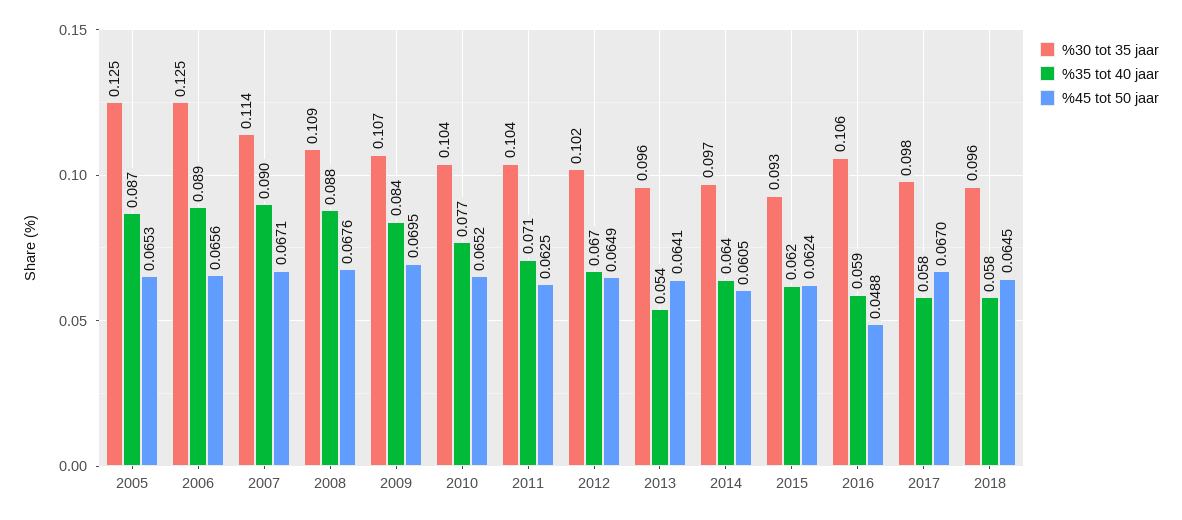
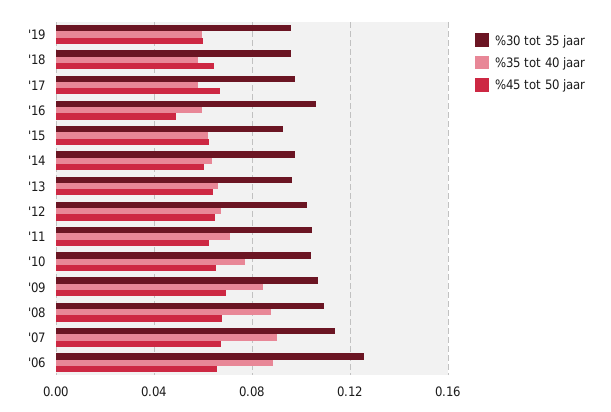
%30 tot 35 jaar, 2005: 0.125 -> none
%35 tot 40 jaar, 2005: 0.087 -> none
%45 tot 50 jaar, 2005: 0.0653 -> none
%35 tot 40 jaar, 2013: 0.054 -> 0.065
%30 tot 35 jaar, '19: none -> 0.095
%35 tot 40 jaar, '19: none -> 0.06
%45 tot 50 jaar, '19: none -> 0.06

